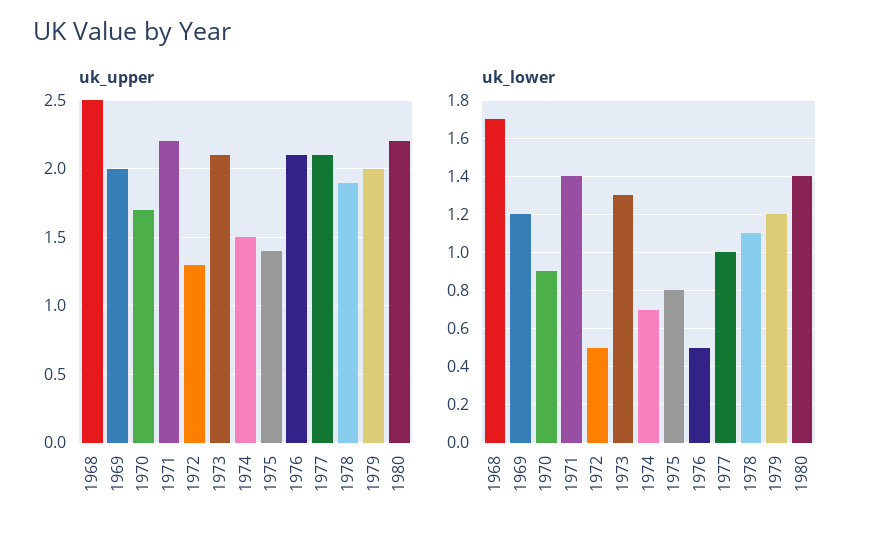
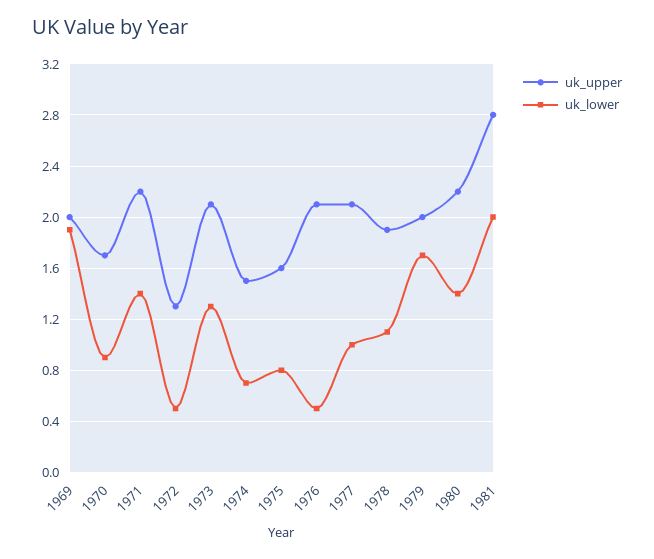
uk_upper, 1968: 2.5 -> none
uk_upper, 1975: 1.4 -> 1.6
uk_lower, 1968: 1.7 -> none
uk_lower, 1969: 1.2 -> 1.9
uk_lower, 1979: 1.2 -> 1.7
uk_upper, 1981: none -> 2.8
uk_lower, 1981: none -> 2

